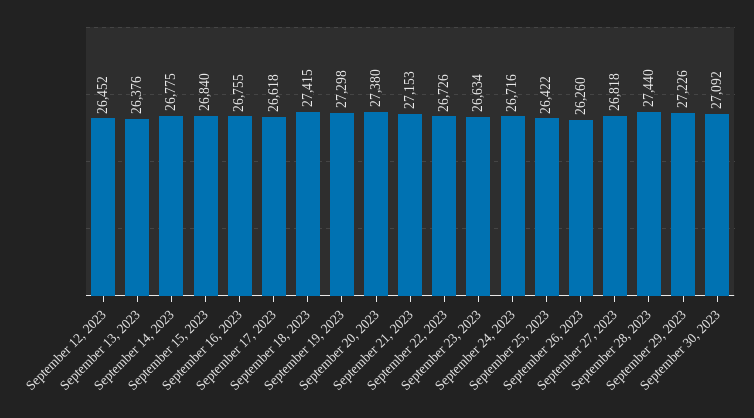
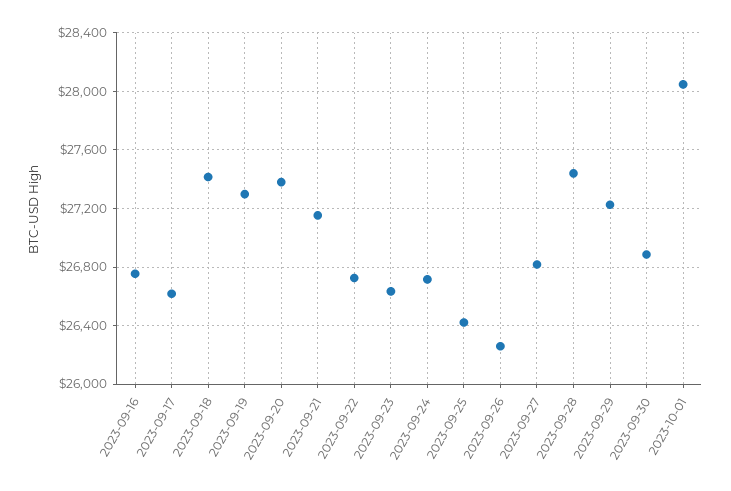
September 12, 2023: 26452 -> none
September 13, 2023: 26376 -> none
September 14, 2023: 26775 -> none
September 15, 2023: 26840 -> none
September 30, 2023: 27092 -> 26900
2023-10-01: none -> 28050

